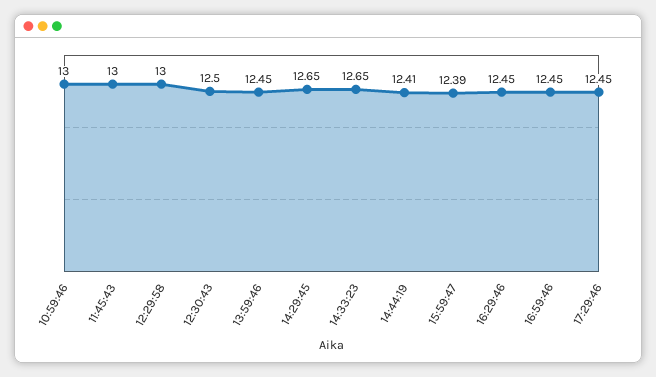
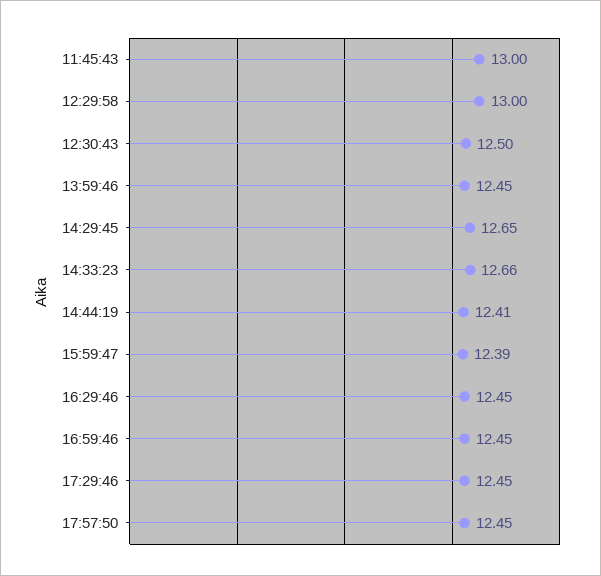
10:59:46: 13 -> none
14:33:23: 12.65 -> 12.66
17:57:50: none -> 12.45

